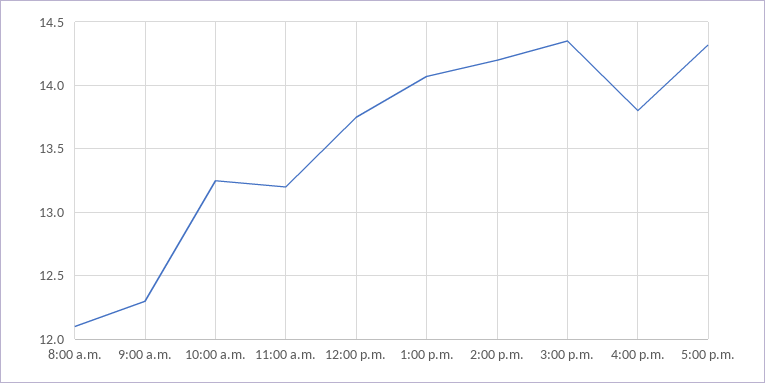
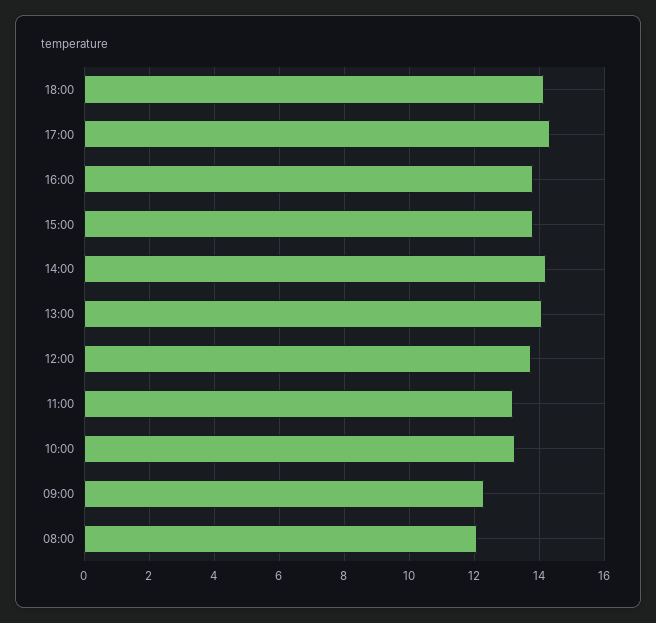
3:00 p.m.: 14.35 -> 13.8
18:00: none -> 14.2

